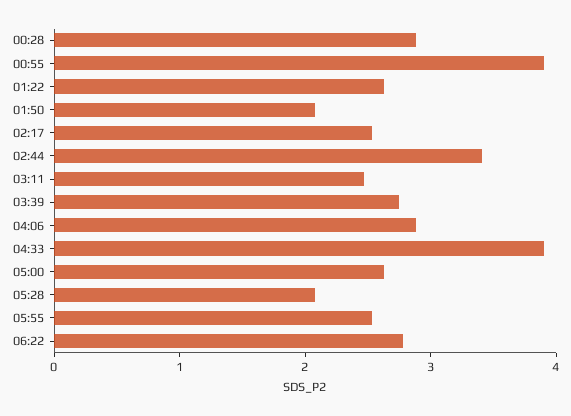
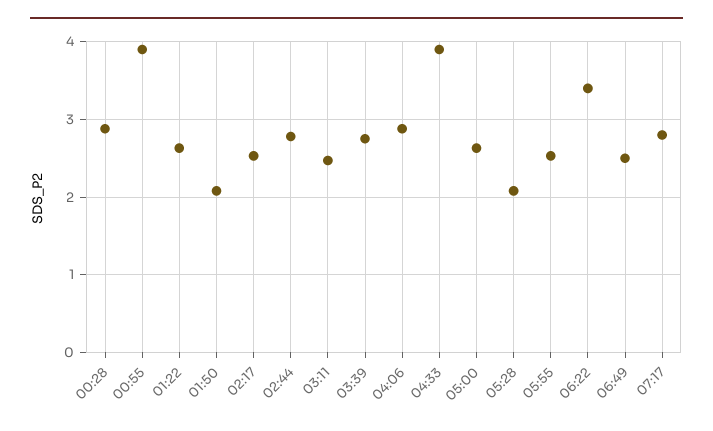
02:44: 3.4 -> 2.8
06:22: 2.8 -> 3.4
06:49: none -> 2.5
07:17: none -> 2.8

